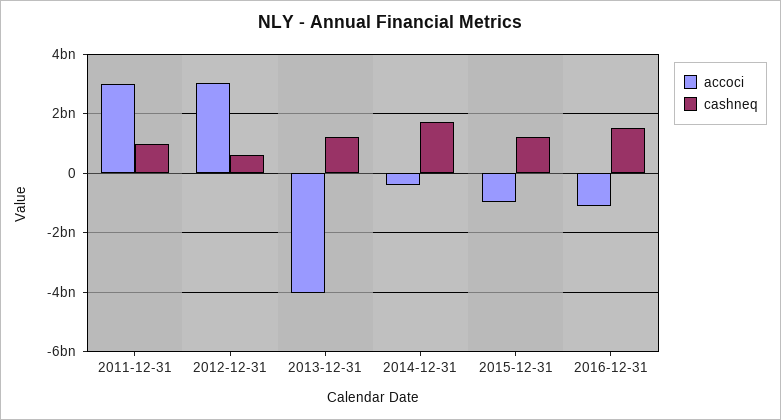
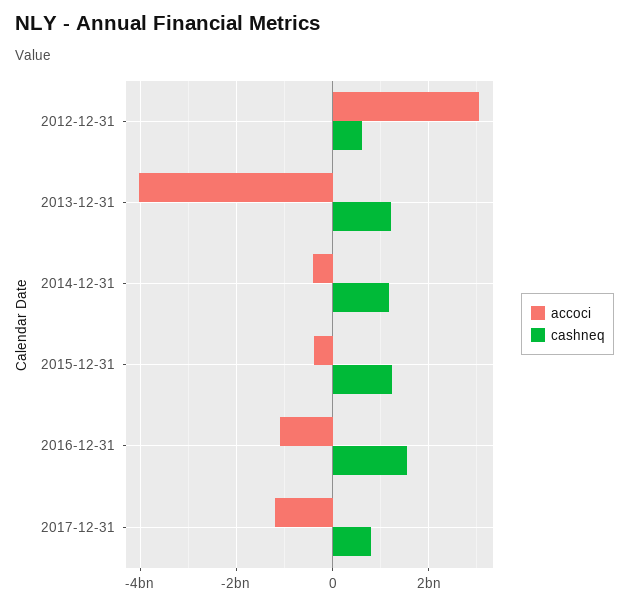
accoci, 2011-12-31: 3000000000 -> none
cashneq, 2011-12-31: 1000000000 -> none
cashneq, 2014-12-31: 1750000000 -> 1200000000
accoci, 2015-12-31: -1000000000 -> -400000000
accoci, 2017-12-31: none -> -1200000000
cashneq, 2017-12-31: none -> 800000000

